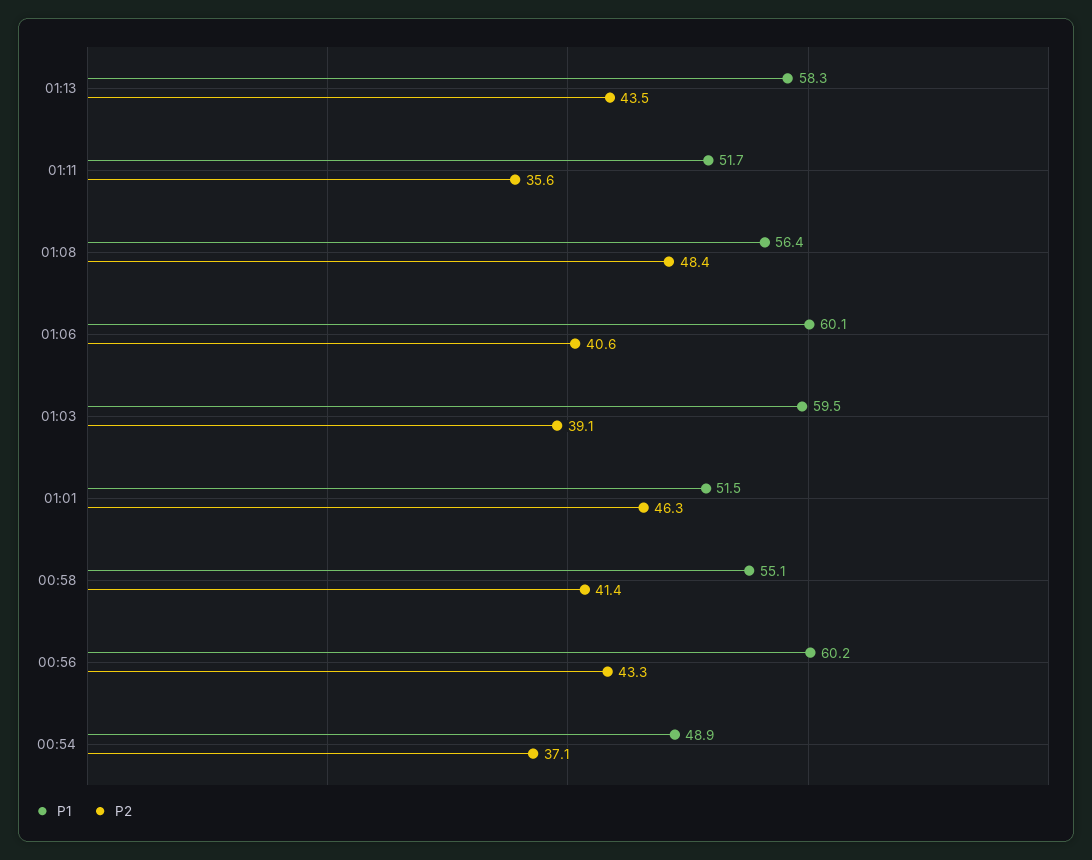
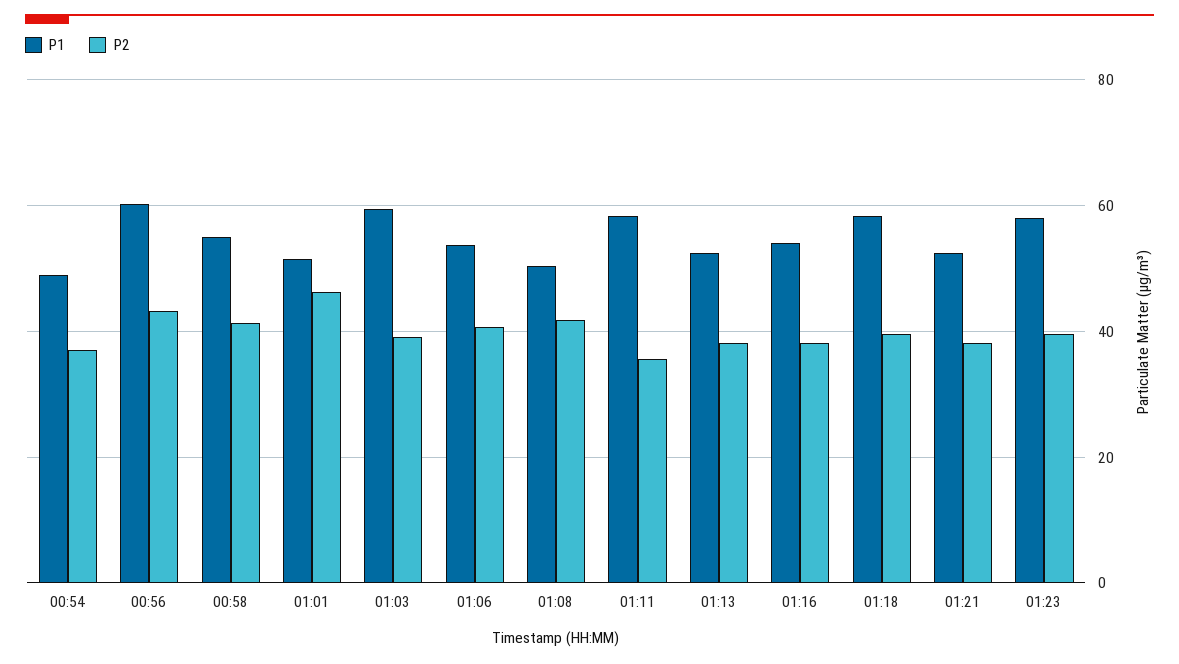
P1, 01:13: 58.3 -> 52
P2, 01:13: 43.5 -> 38
P1, 01:11: 51.7 -> 58
P1, 01:08: 56.4 -> 50
P2, 01:08: 48.4 -> 42
P1, 01:06: 60.1 -> 54
P1, 01:16: none -> 54
P2, 01:16: none -> 38
P1, 01:18: none -> 58
P2, 01:18: none -> 40
P1, 01:21: none -> 52
P2, 01:21: none -> 38
P1, 01:23: none -> 58
P2, 01:23: none -> 40

